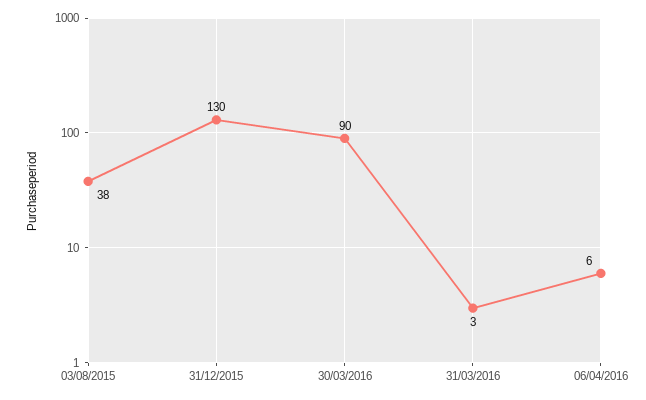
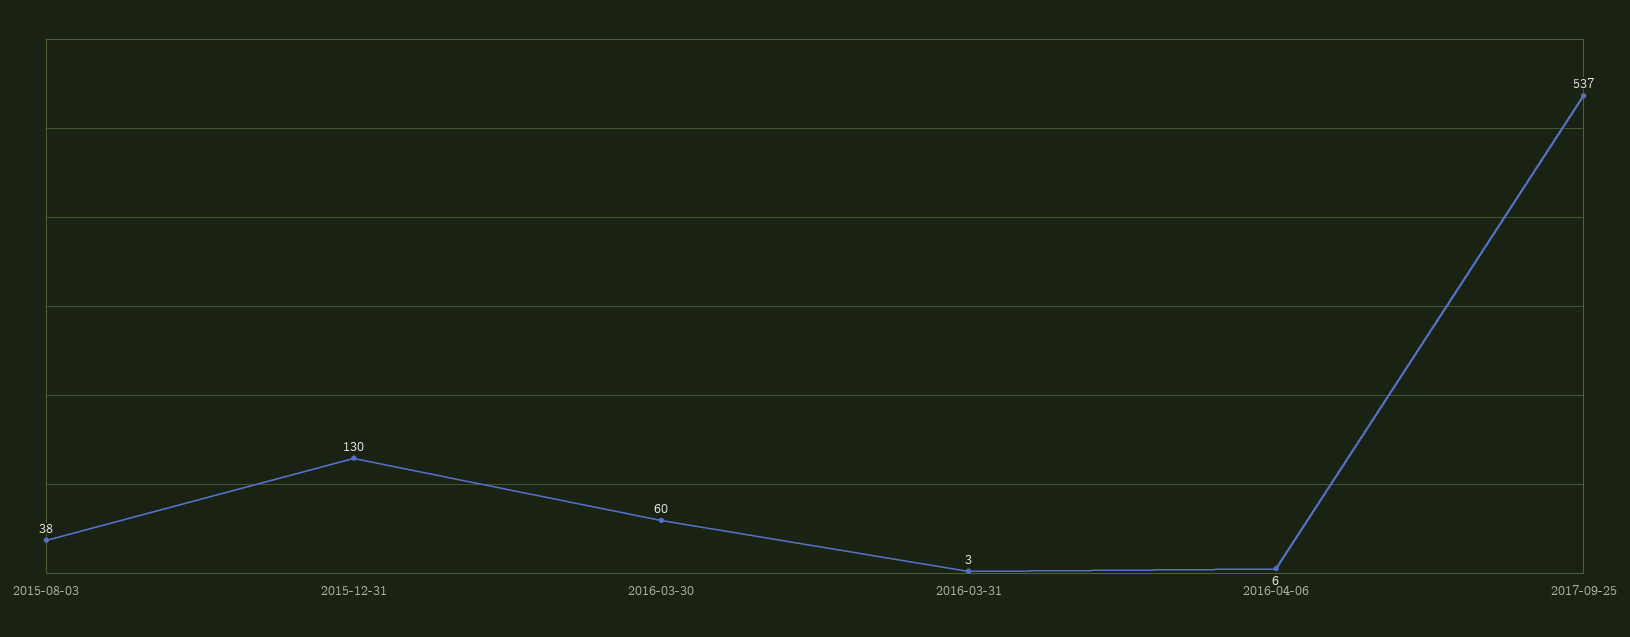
30/03/2016: 90 -> 60
2017-09-25: none -> 537

